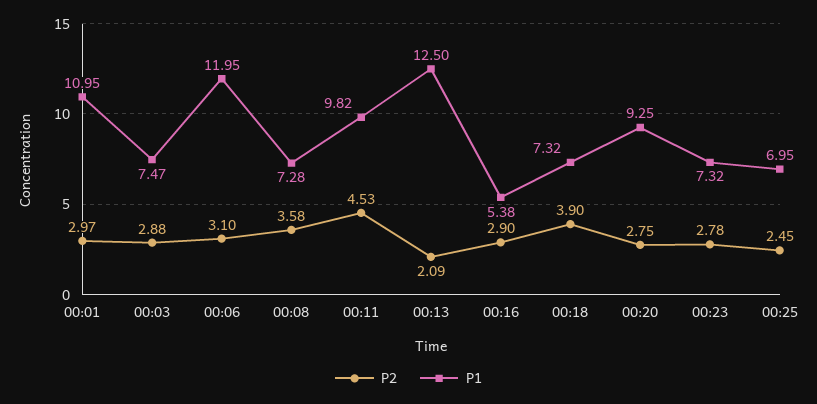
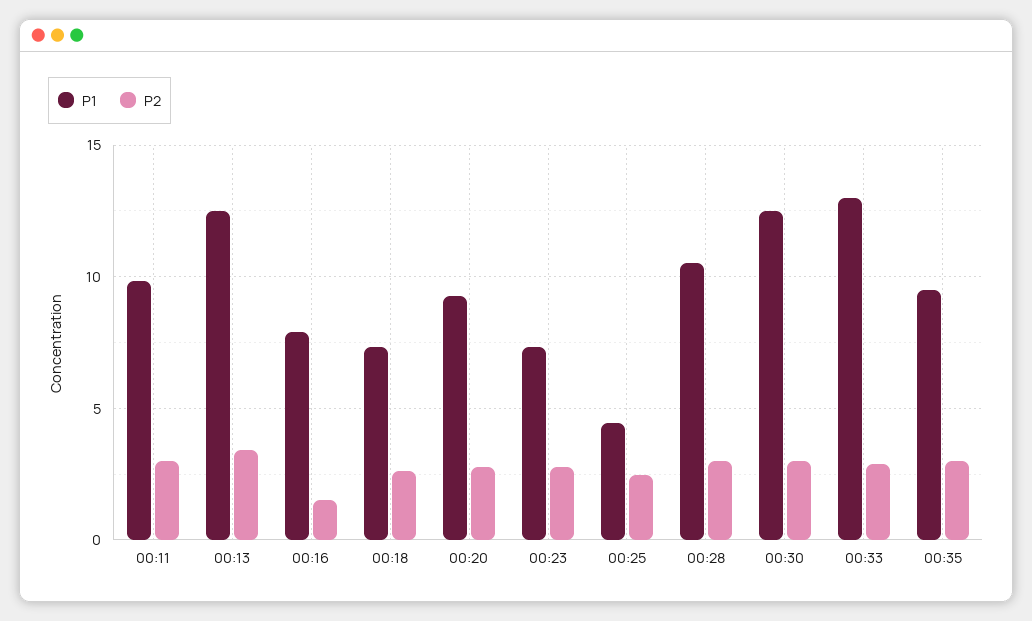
P2, 00:01: 2.97 -> none
P1, 00:01: 10.95 -> none
P2, 00:03: 2.88 -> none
P1, 00:03: 7.47 -> none
P2, 00:06: 3.1 -> none
P1, 00:06: 11.95 -> none
P2, 00:08: 3.58 -> none
P1, 00:08: 7.28 -> none
P2, 00:11: 4.53 -> 3
P2, 00:13: 2.09 -> 3.5
P2, 00:16: 2.9 -> 1.5
P1, 00:16: 5.38 -> 8
P2, 00:18: 3.9 -> 2.5
P1, 00:25: 6.95 -> 4.5
P1, 00:28: none -> 10.5
P2, 00:28: none -> 3
P1, 00:30: none -> 12.5
P2, 00:30: none -> 3
P1, 00:33: none -> 13
P2, 00:33: none -> 3
P1, 00:35: none -> 9.5
P2, 00:35: none -> 3

